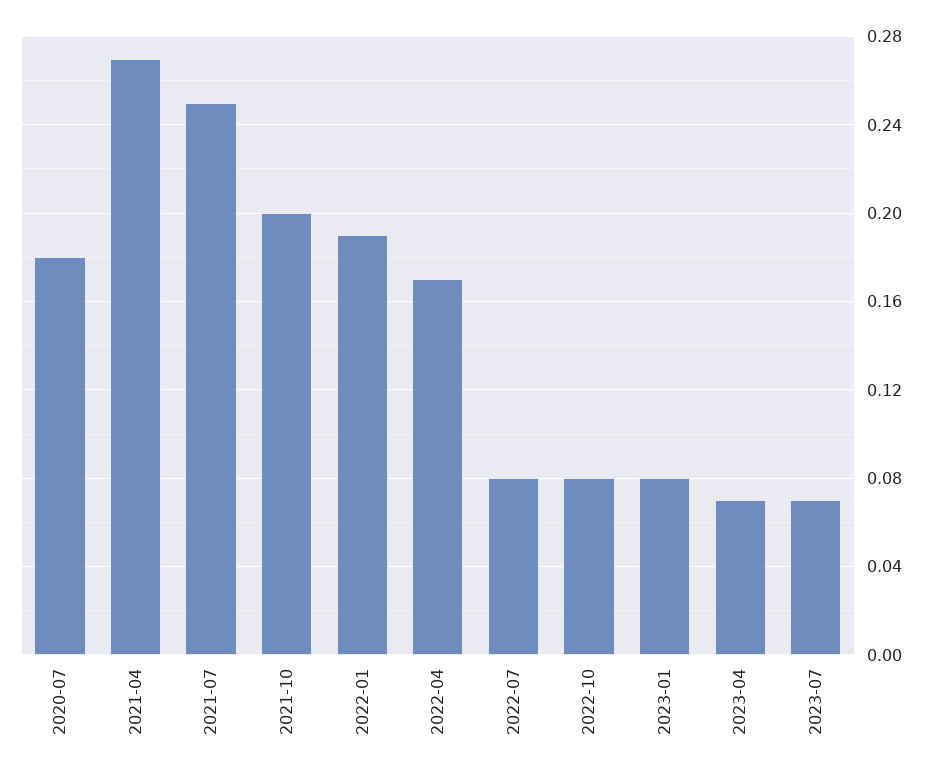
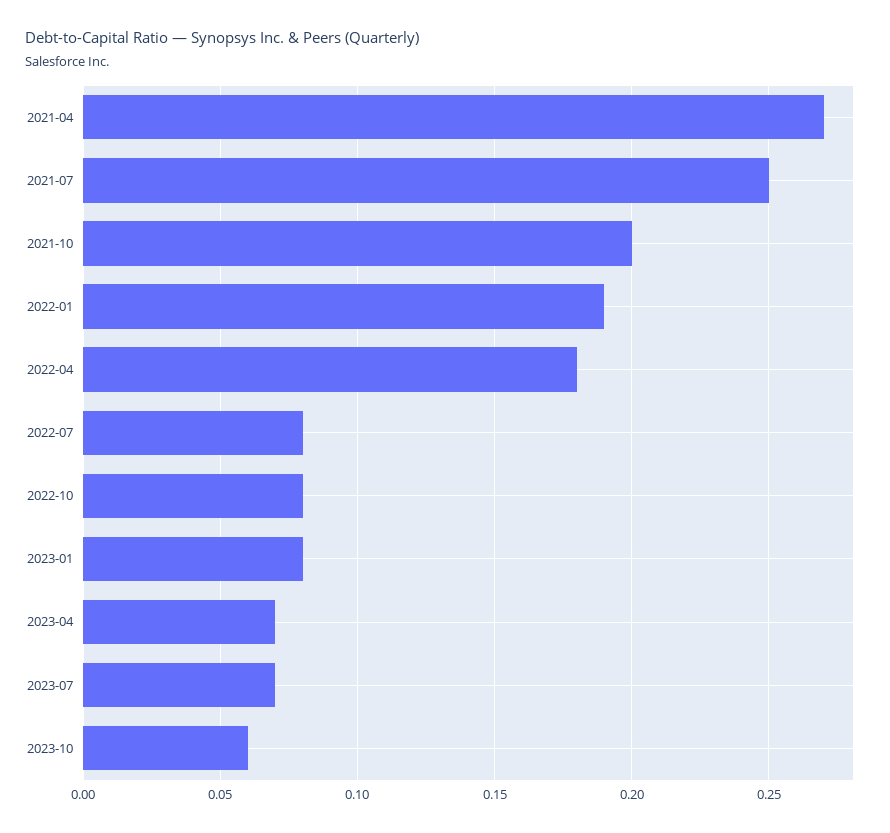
2020-07: 0.18 -> none
2022-04: 0.17 -> 0.18
2023-10: none -> 0.06

